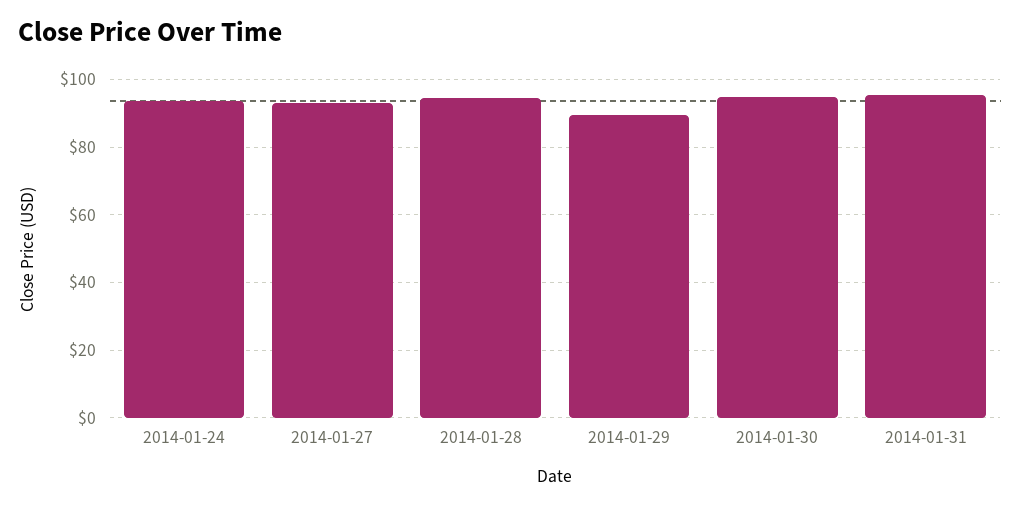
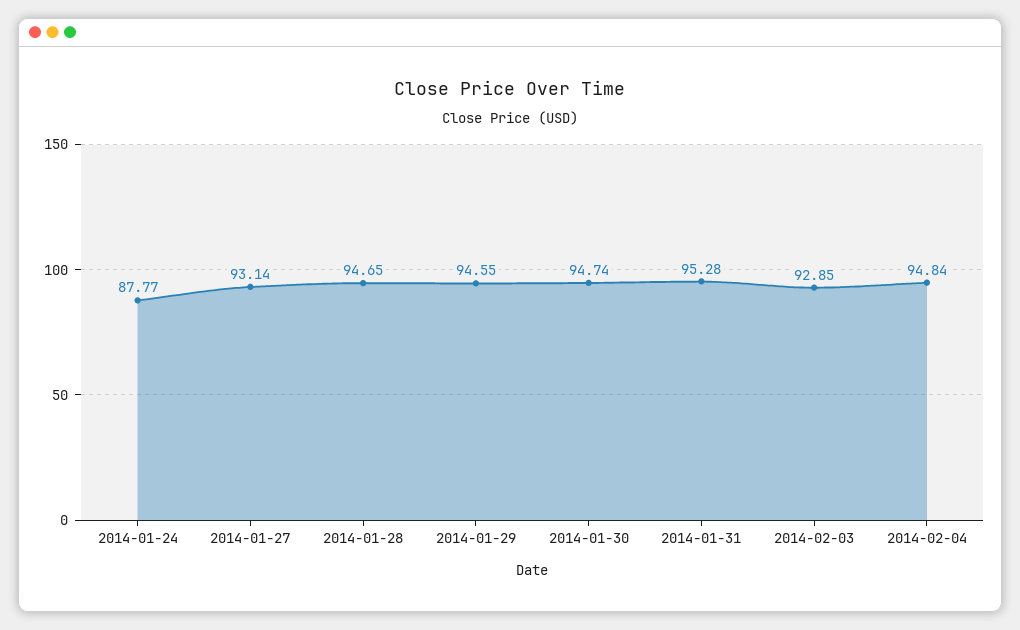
2014-01-24: 94 -> 87.77
2014-01-29: 90 -> 94.55
2014-02-03: none -> 92.85
2014-02-04: none -> 94.84

